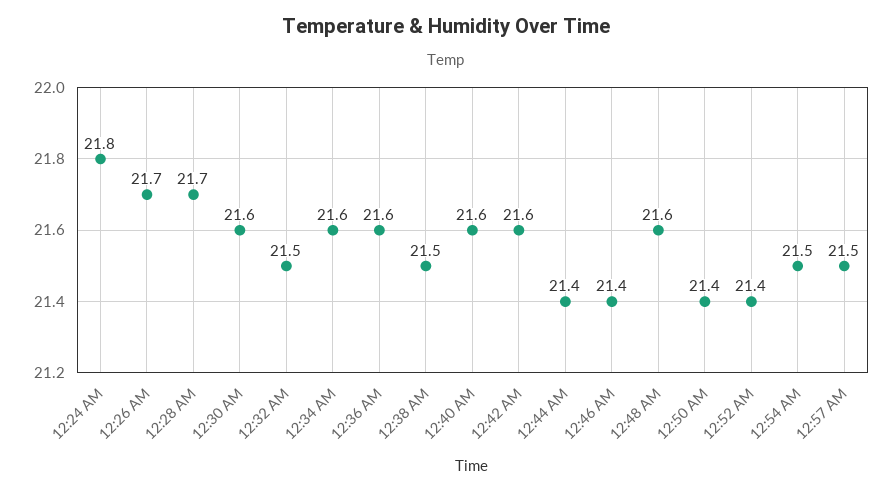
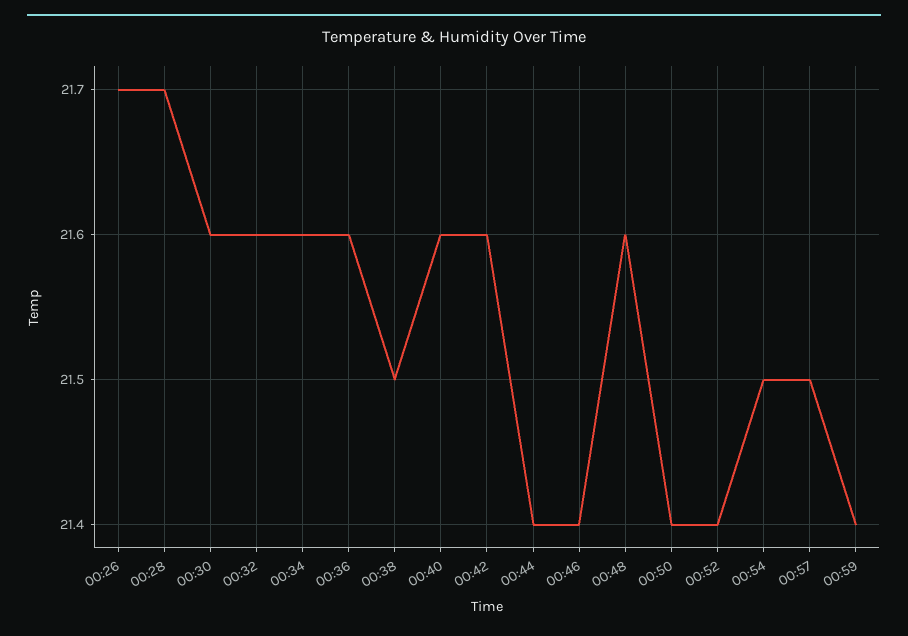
12:24 AM: 21.8 -> none
12:32 AM: 21.5 -> 21.6
00:59: none -> 21.4

